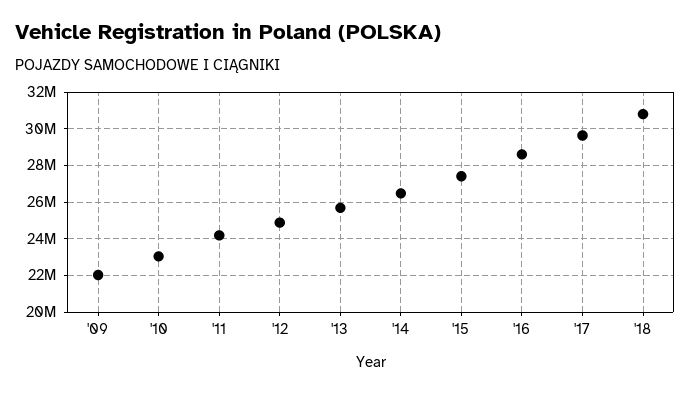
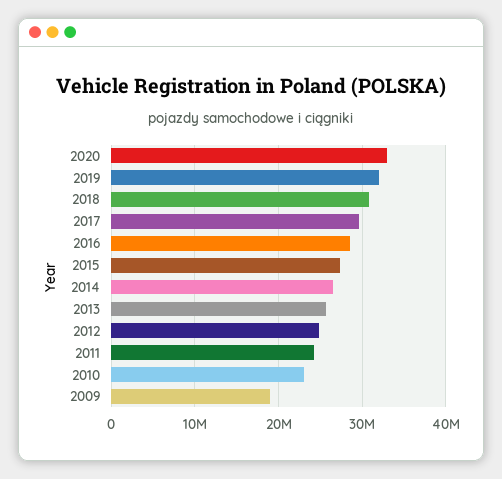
'09: 22000000 -> 19000000
2020: none -> 33000000
2019: none -> 32000000

